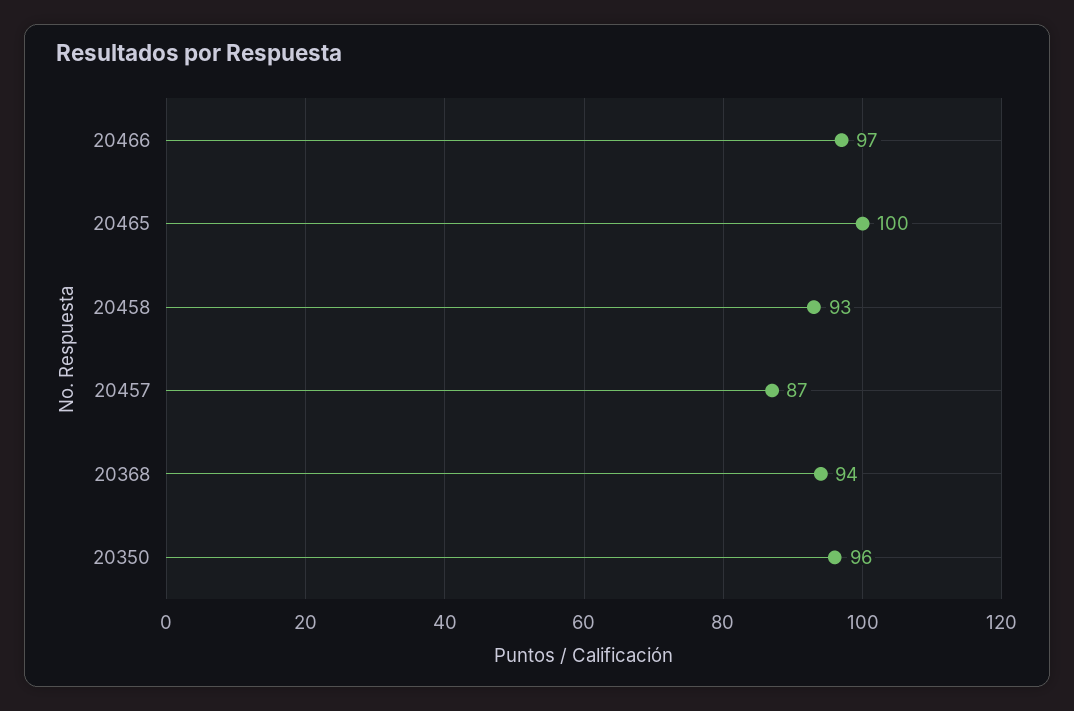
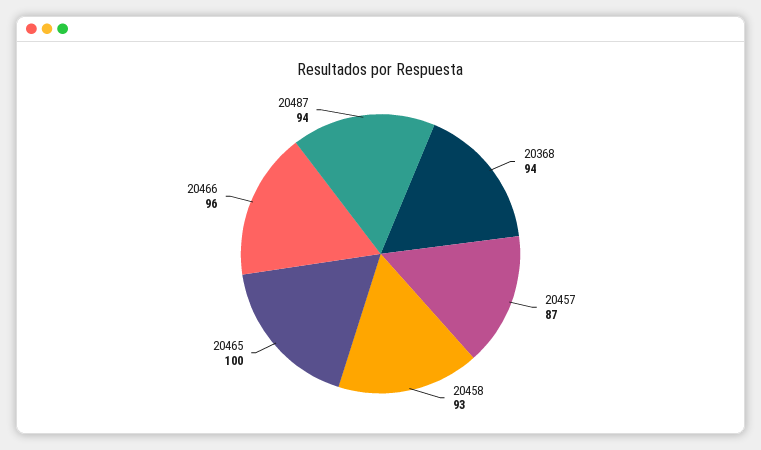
20466: 97 -> 96
20350: 96 -> none
20487: none -> 94

